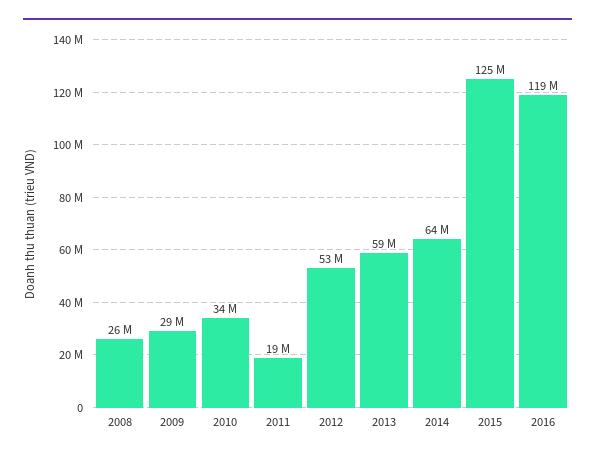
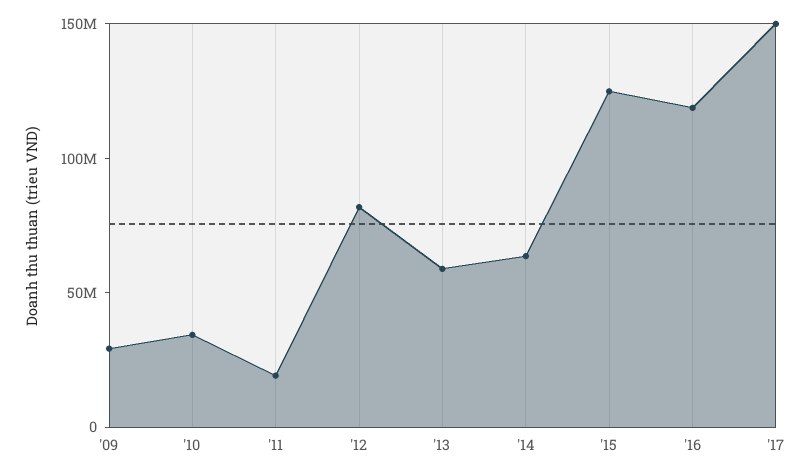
2008: 26000000 -> none
2012: 53000000 -> 80000000
'17: none -> 150000000

